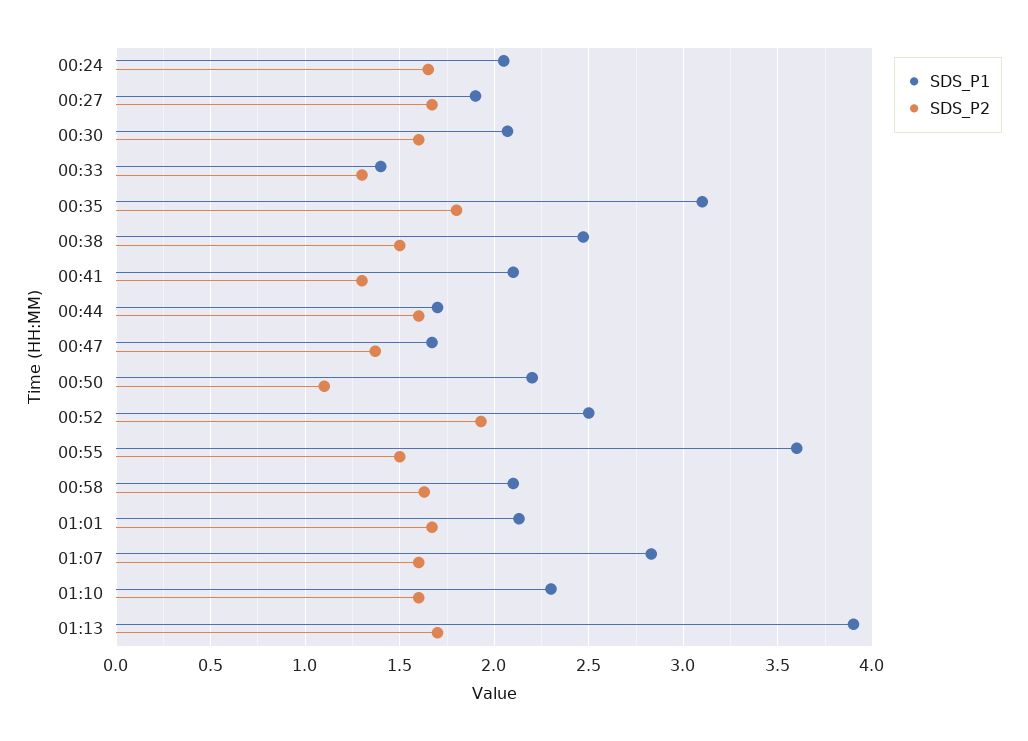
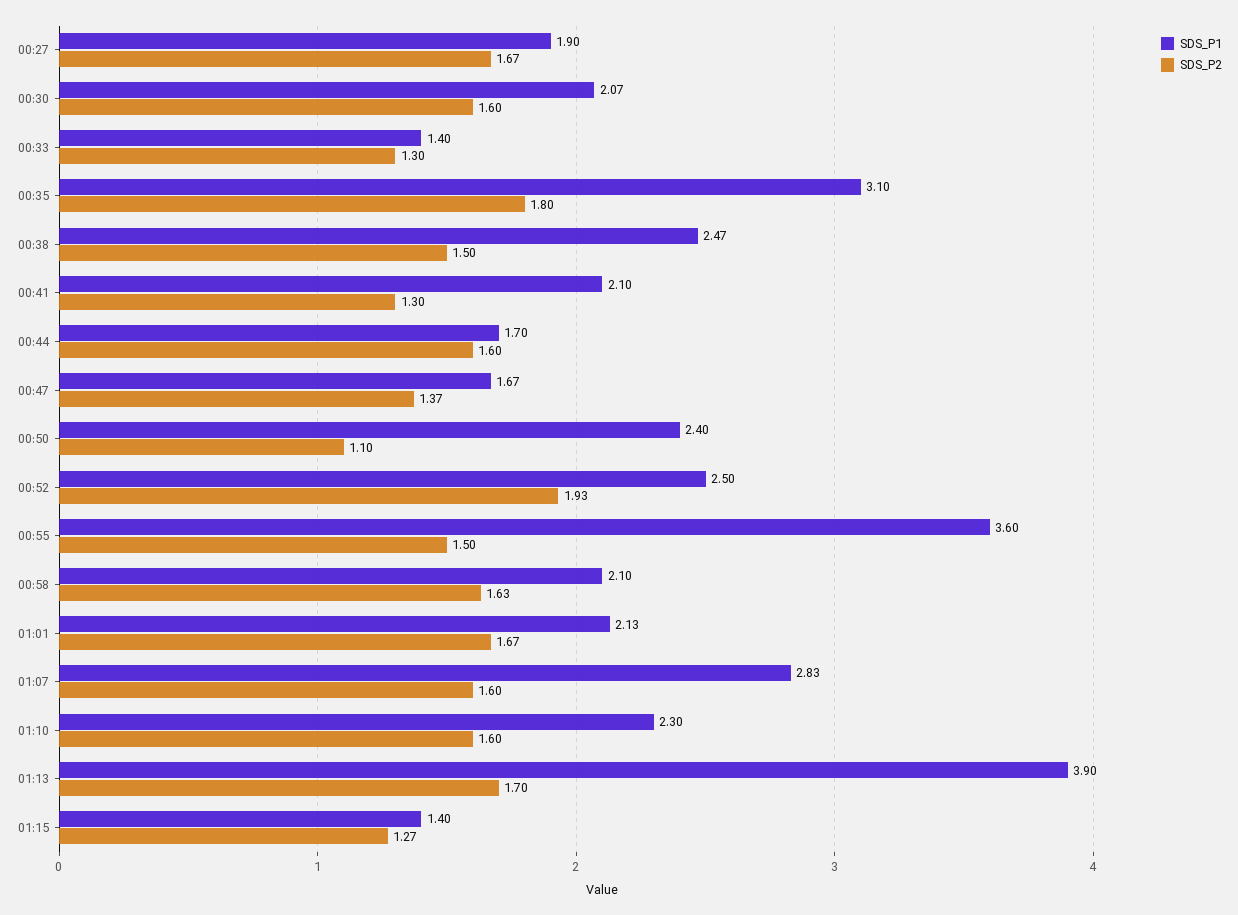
SDS_P1, 00:24: 2.05 -> none
SDS_P2, 00:24: 1.65 -> none
SDS_P1, 00:50: 2.2 -> 2.4
SDS_P1, 01:15: none -> 1.4
SDS_P2, 01:15: none -> 1.27

